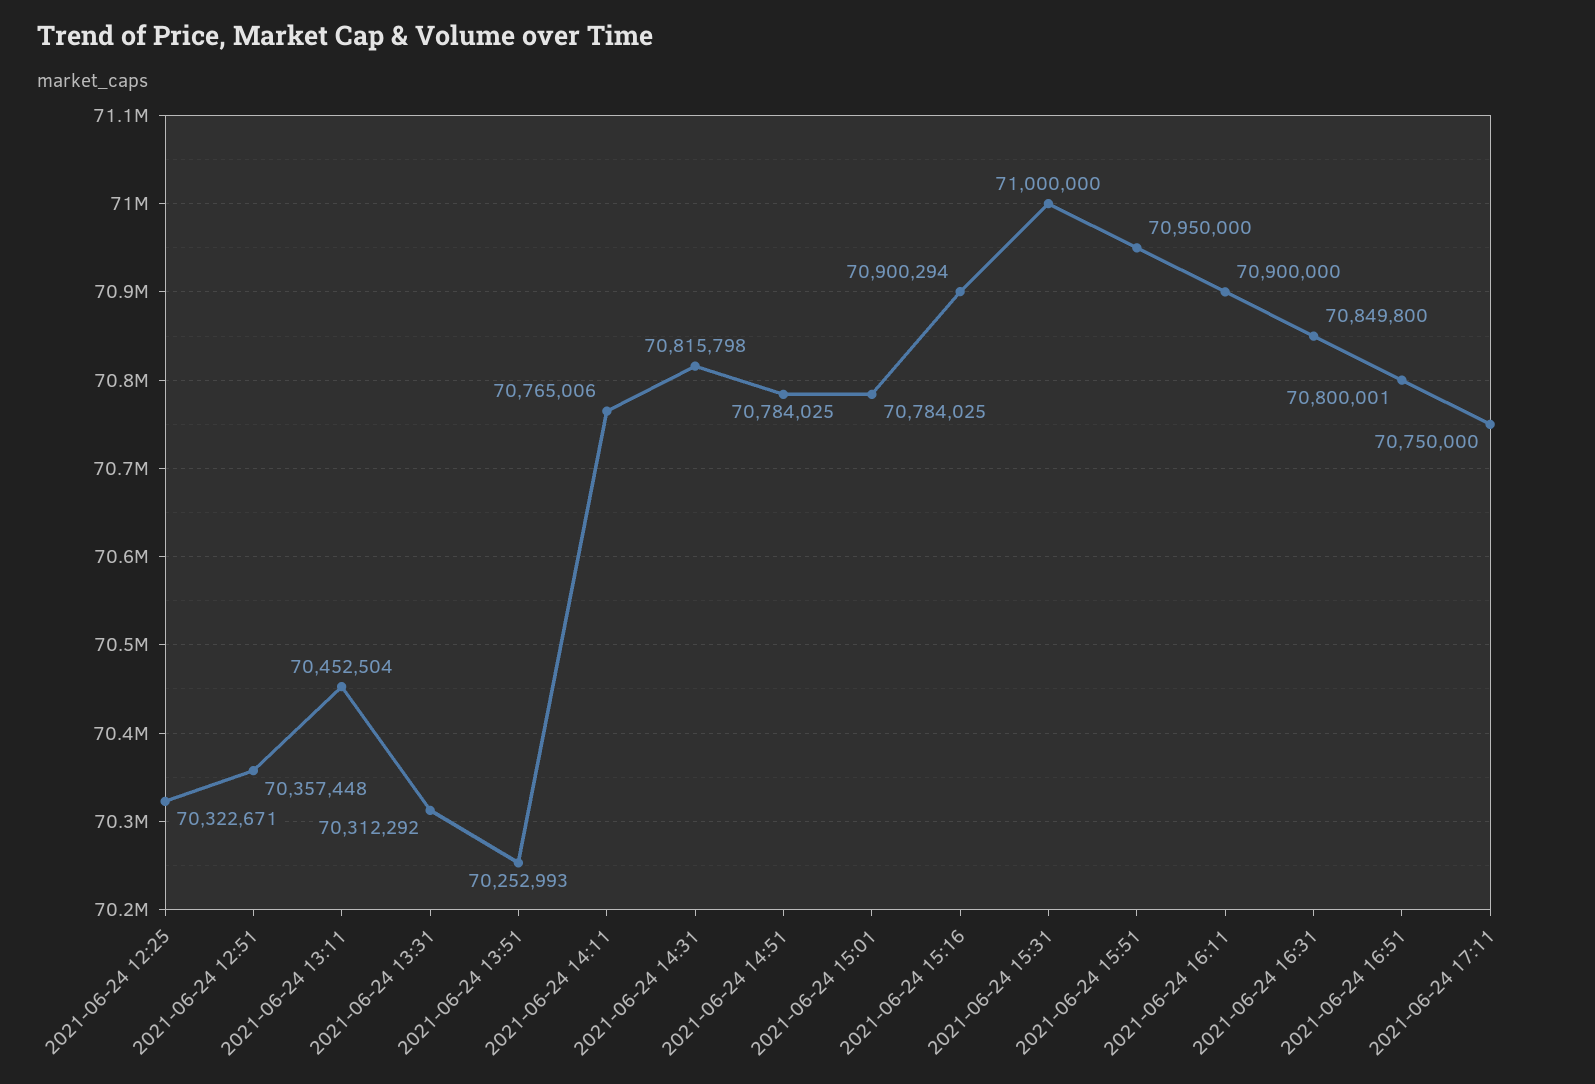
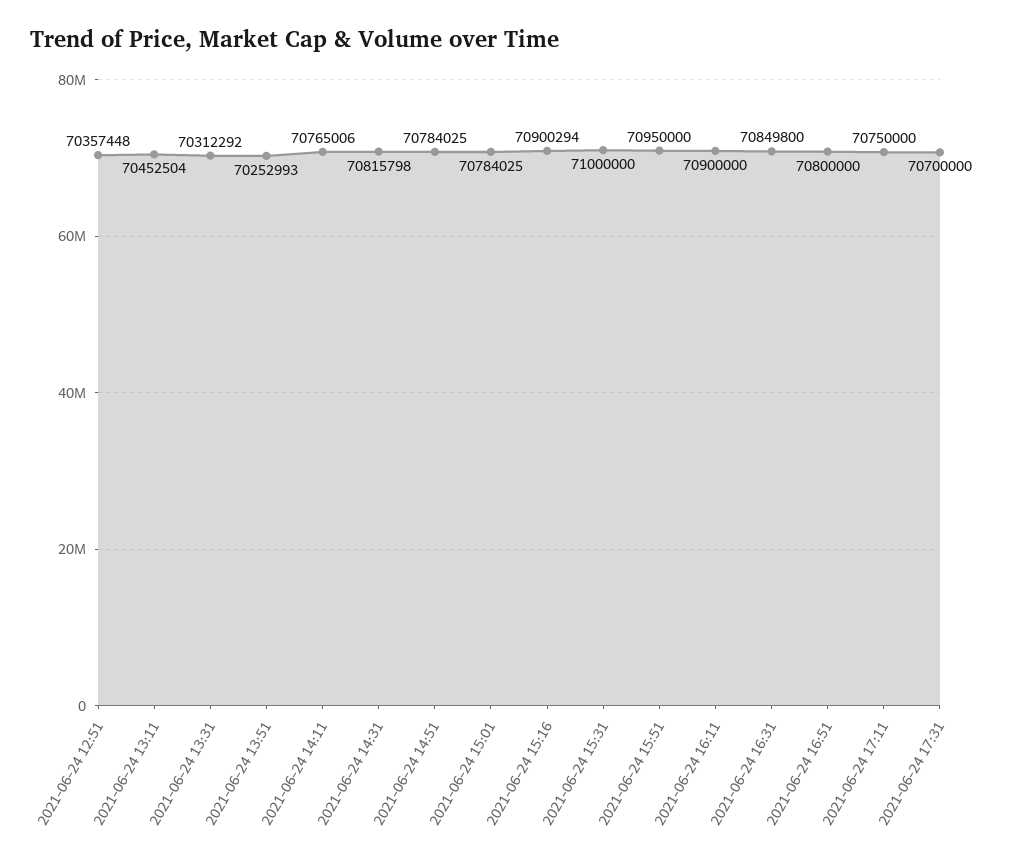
2021-06-24 12:25: 70322671 -> none
2021-06-24 16:51: 70800001 -> 70800000
2021-06-24 17:31: none -> 70700000

